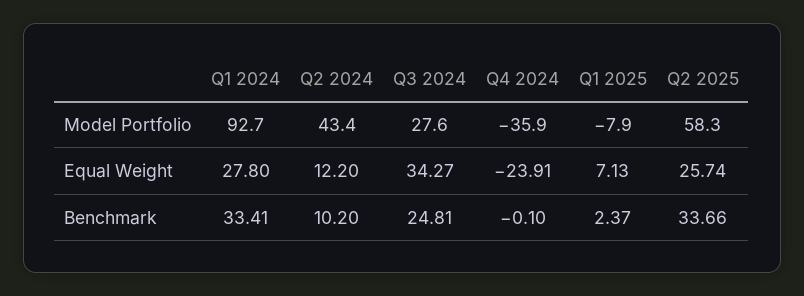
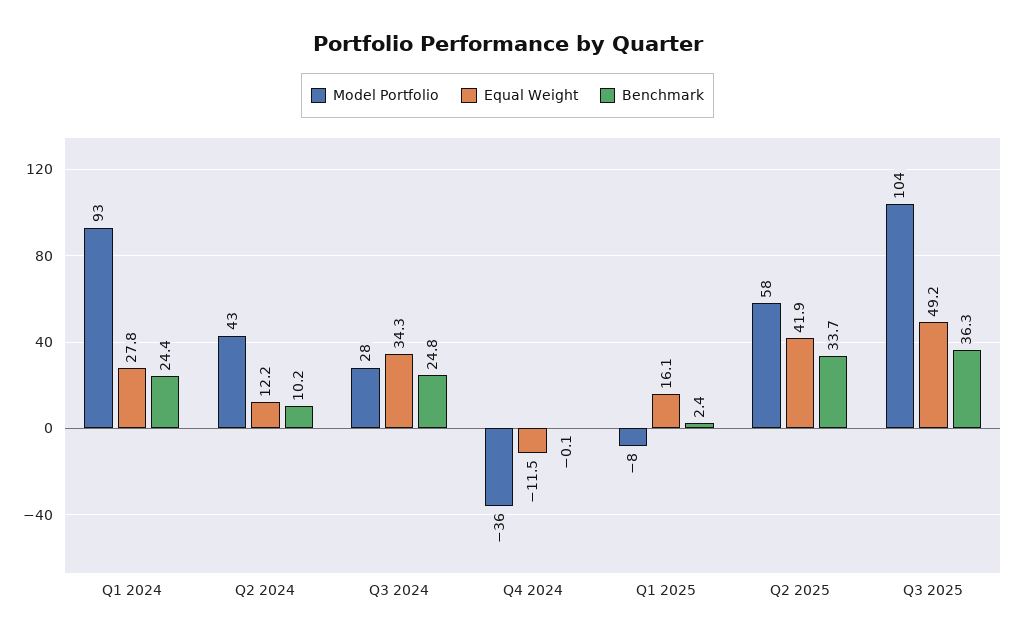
Equal Weight, Q4 2024: -23.91 -> -11.5
Equal Weight, Q1 2025: 7.13 -> 16.1
Equal Weight, Q2 2025: 25.74 -> 41.9
Benchmark, Q1 2024: 33.41 -> 24.4
Model Portfolio, Q3 2025: none -> 104
Equal Weight, Q3 2025: none -> 49.2
Benchmark, Q3 2025: none -> 36.3

